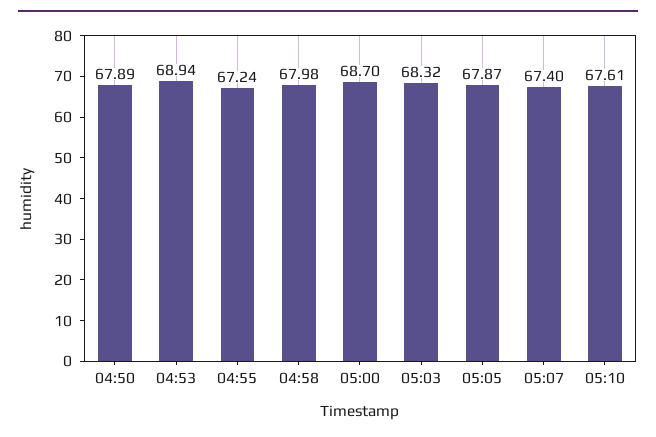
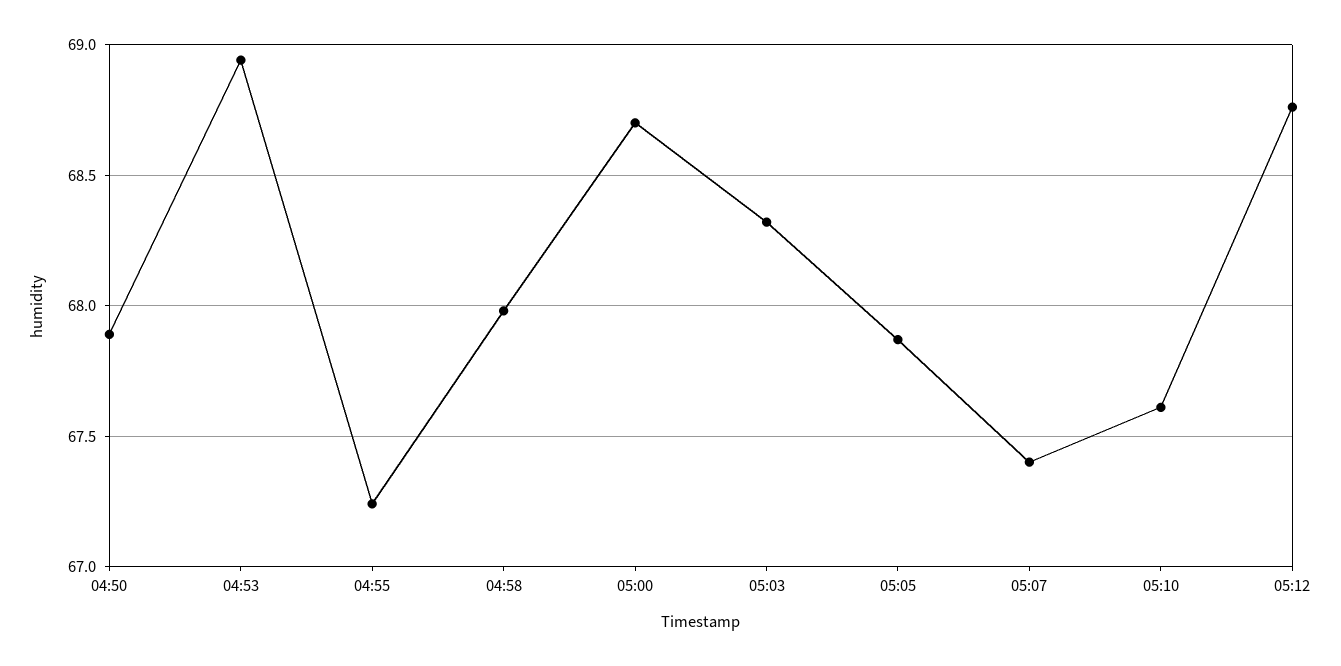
05:12: none -> 68.75

